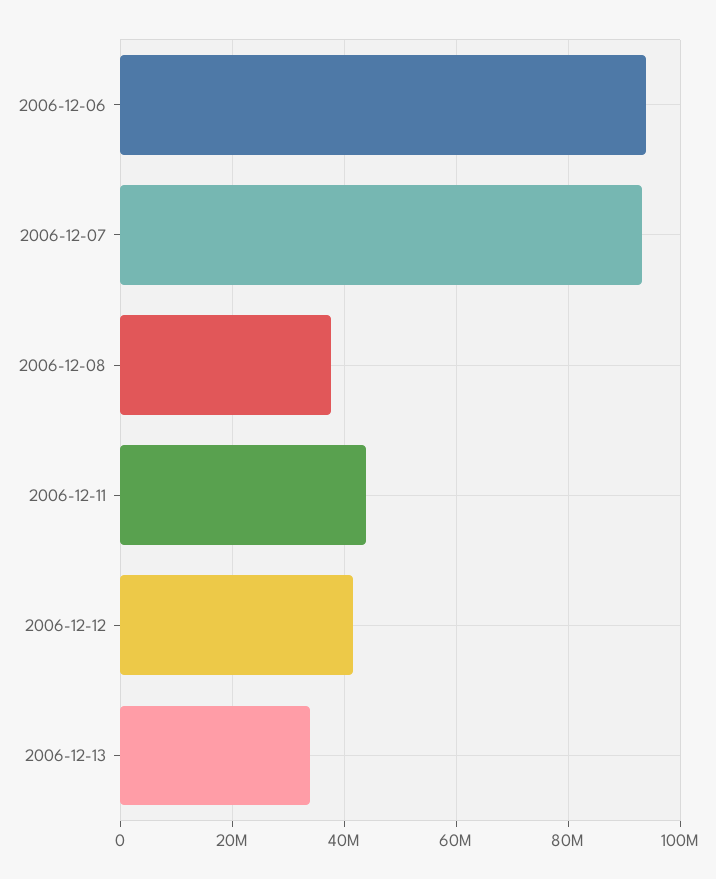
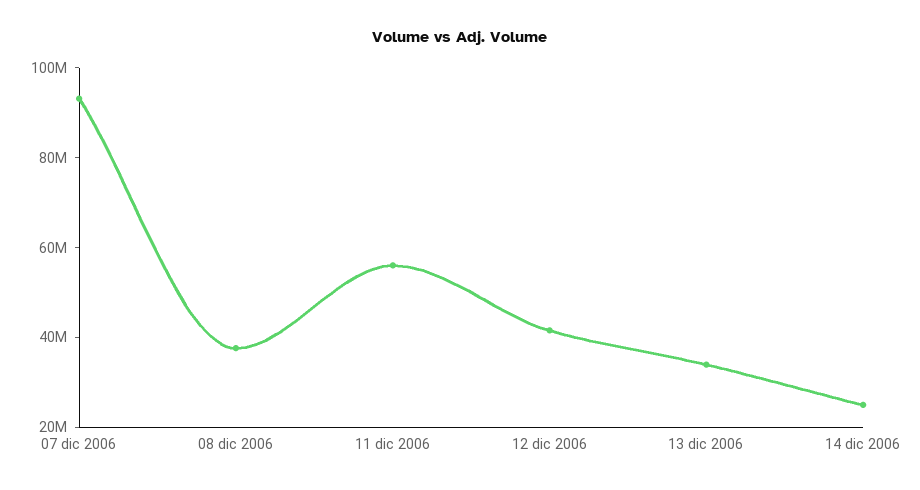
2006-12-06: 94000000 -> none
2006-12-11: 44000000 -> 55000000
14 dic 2006: none -> 25000000

